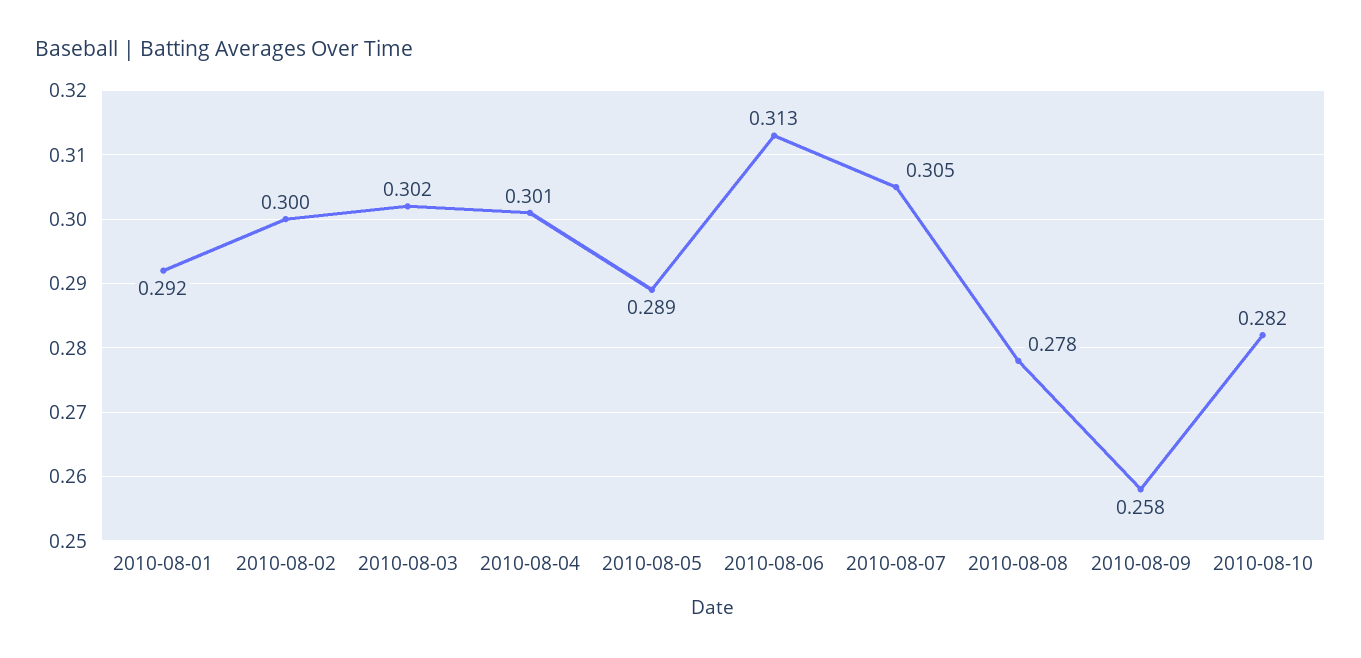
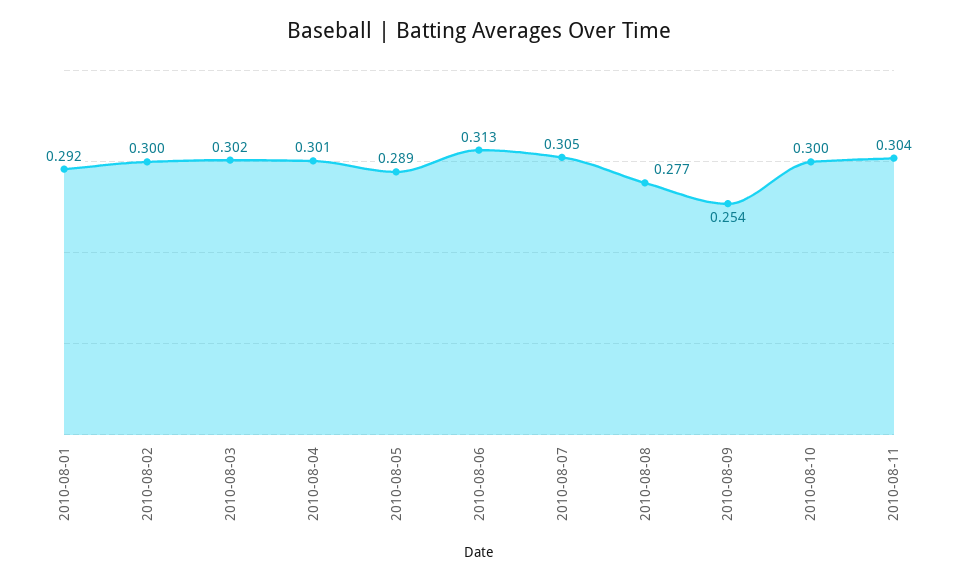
2010-08-08: 0.278 -> 0.277
2010-08-09: 0.258 -> 0.254
2010-08-10: 0.282 -> 0.3
2010-08-11: none -> 0.304

